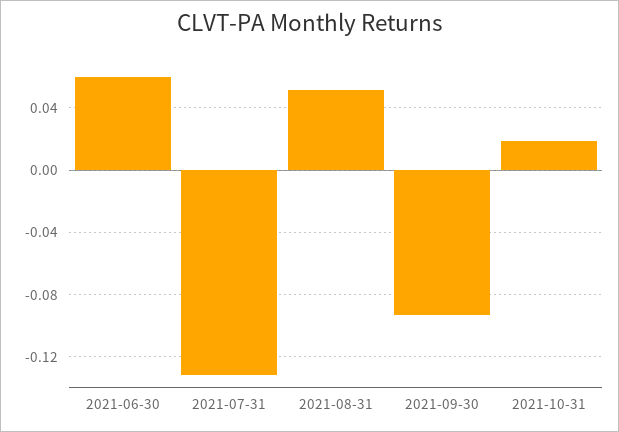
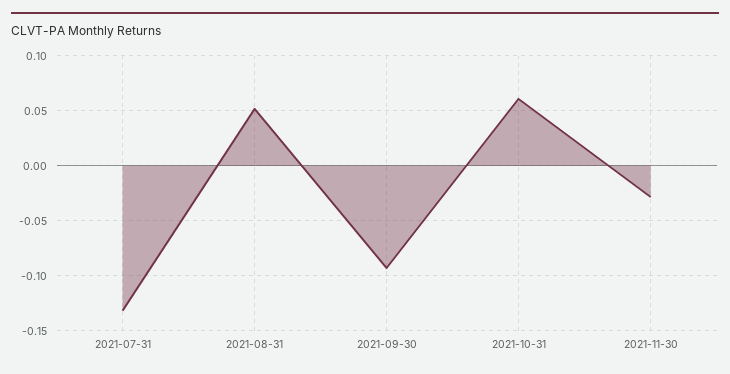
2021-06-30: 0.06 -> none
2021-10-31: 0.02 -> 0.06
2021-11-30: none -> -0.03

